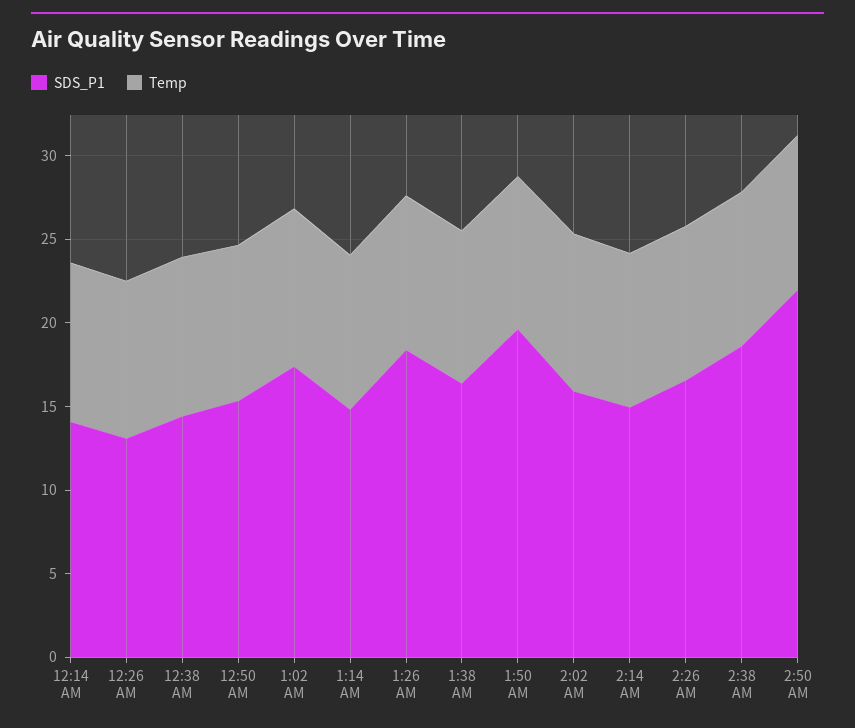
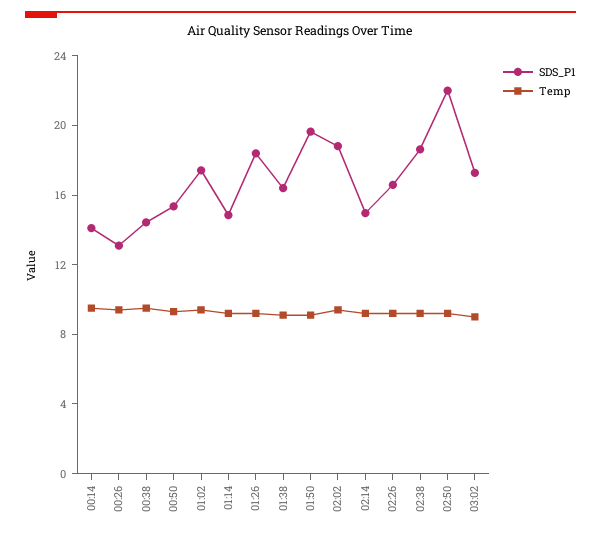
SDS_P1, 2:02 AM: 16 -> 19
SDS_P1, 03:02: none -> 17
Temp, 03:02: none -> 9

